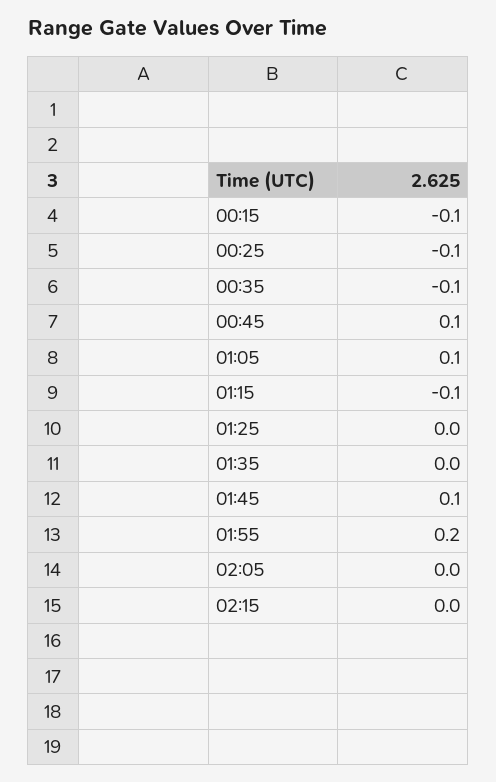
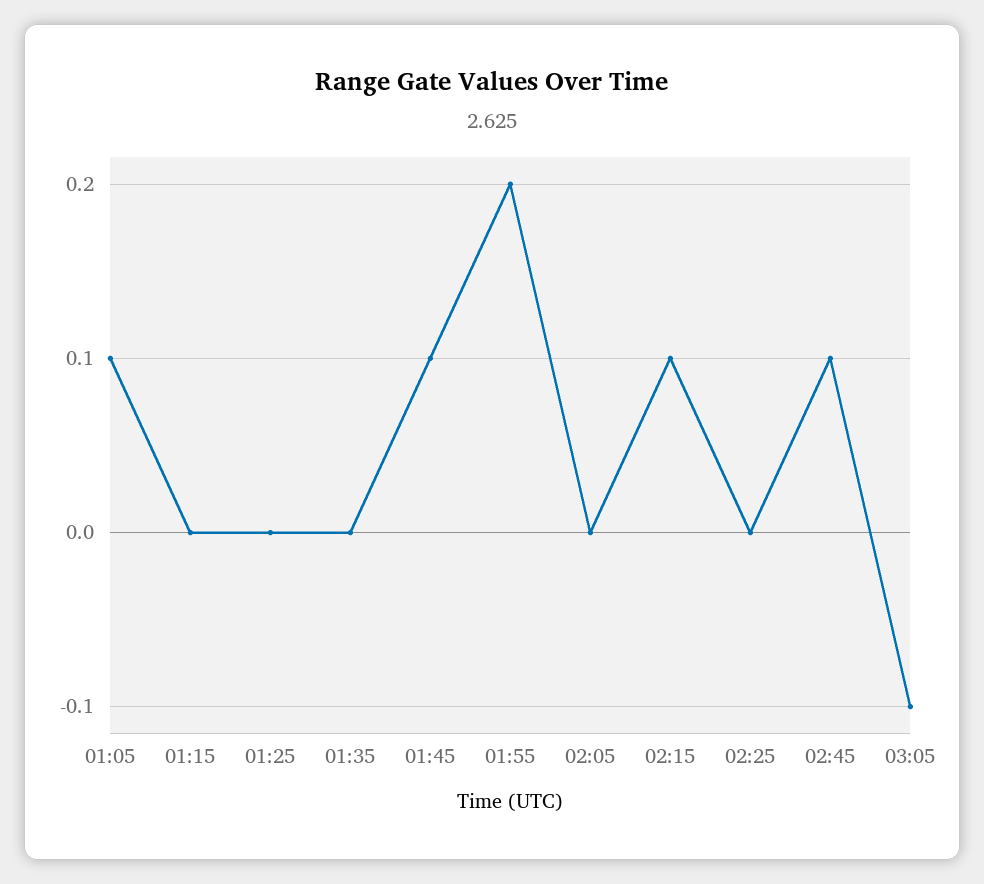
00:15: -0.1 -> none
00:25: -0.1 -> none
00:35: -0.1 -> none
00:45: 0.1 -> none
01:15: -0.1 -> 0
02:15: 0 -> 0.1
02:25: none -> 0
02:45: none -> 0.1
03:05: none -> -0.1

